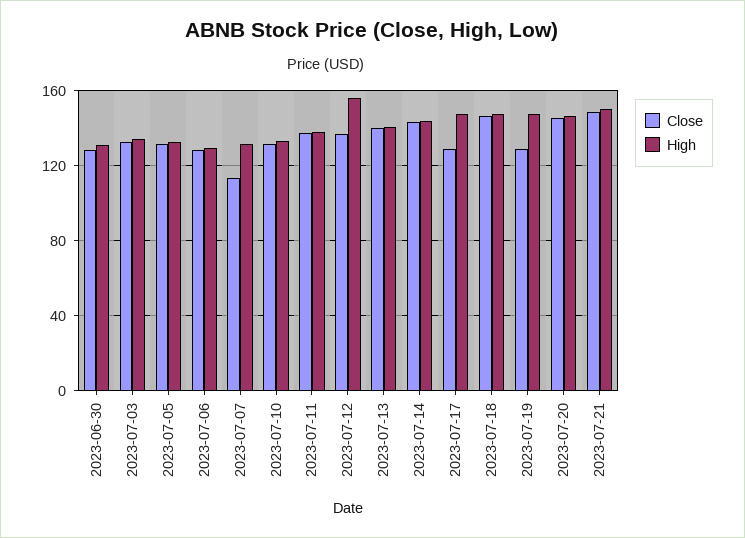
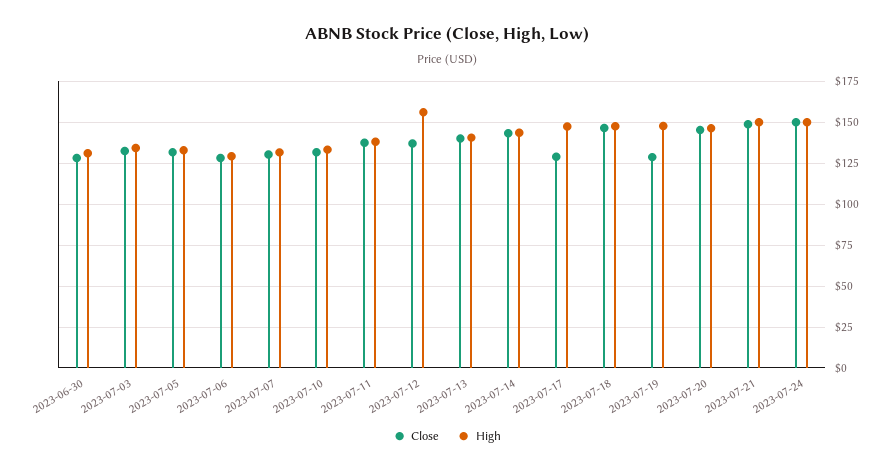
Close, 2023-07-07: 115 -> 130
Close, 2023-07-24: none -> 150
High, 2023-07-24: none -> 150

